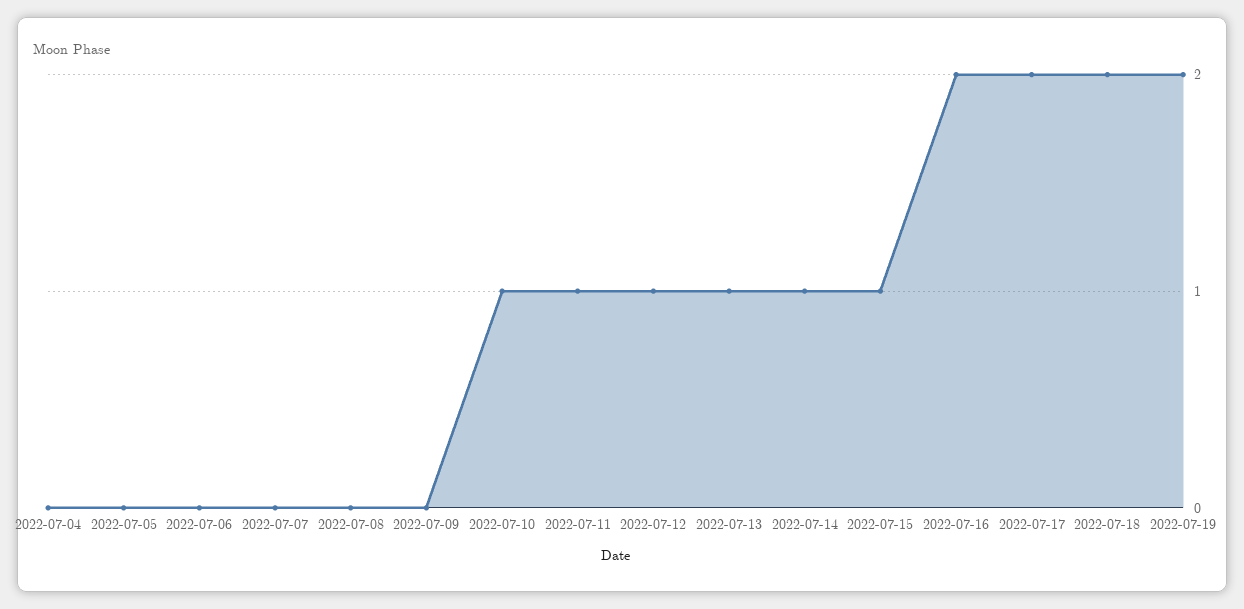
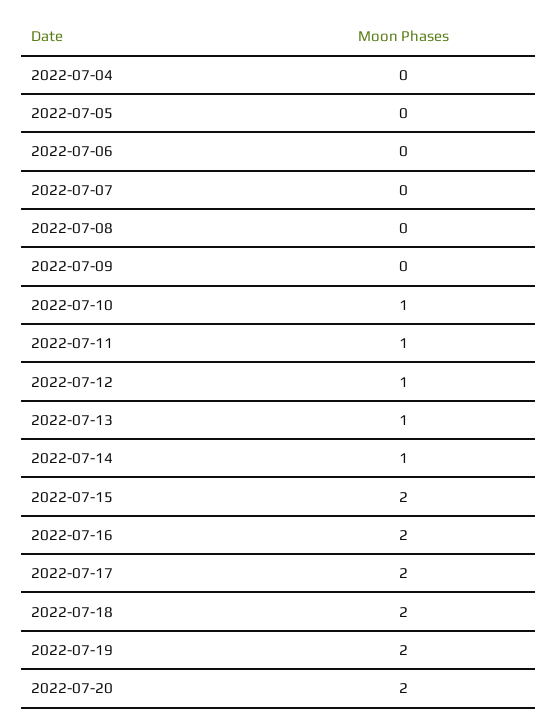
2022-07-15: 1 -> 2
2022-07-20: none -> 2

